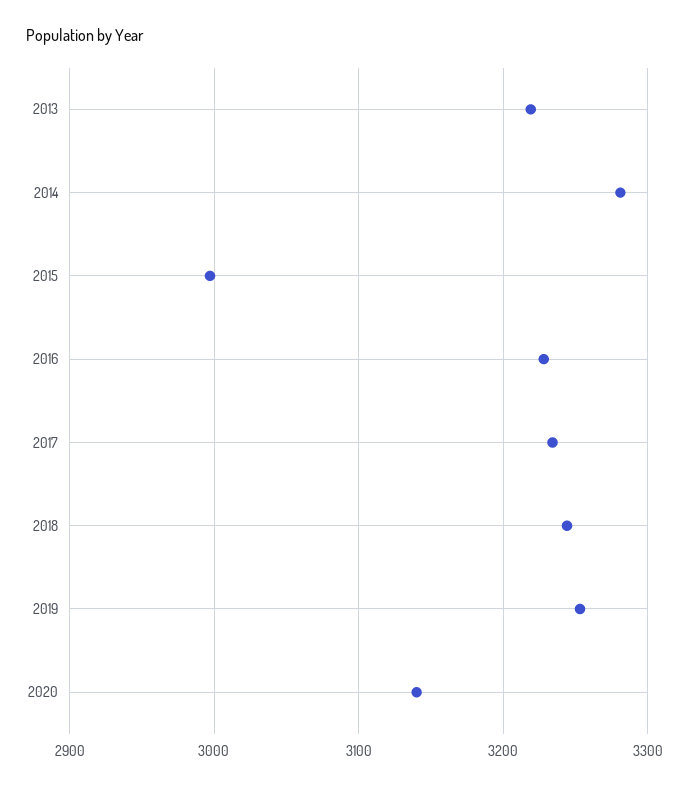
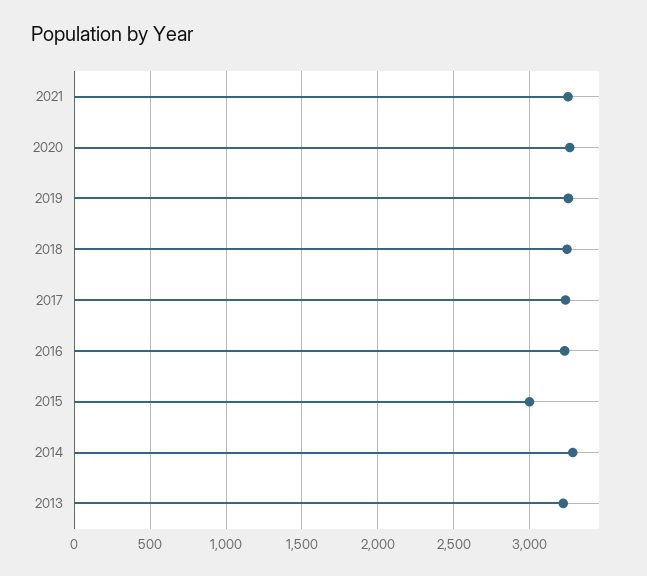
2020: 3140 -> 3250
2021: none -> 3250

